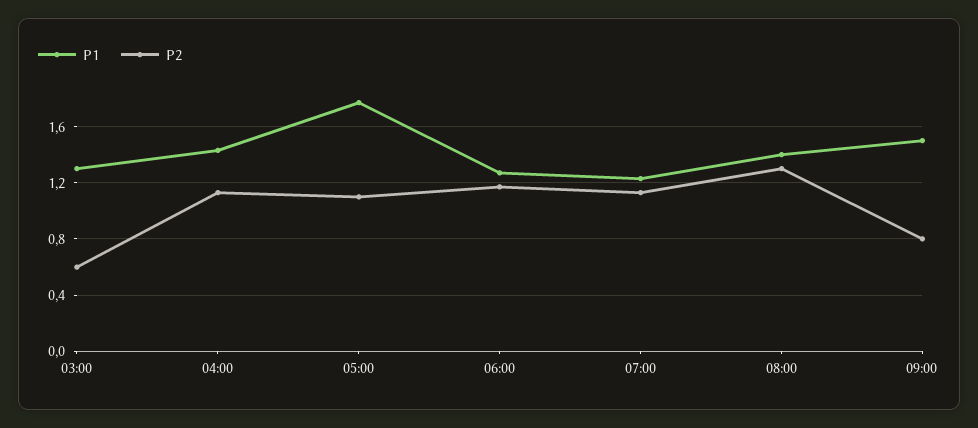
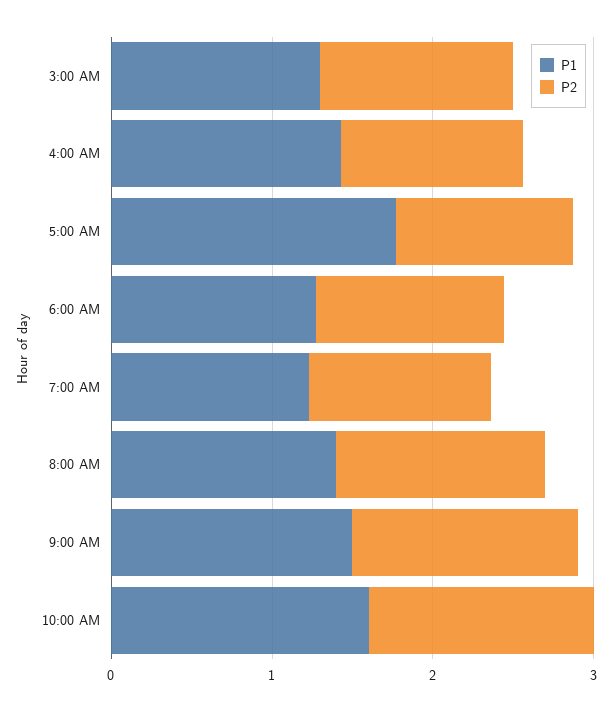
P2, 03:00: 0.6 -> 1.2
P2, 09:00: 0.8 -> 1.4
P1, 10:00 AM: none -> 1.6
P2, 10:00 AM: none -> 1.4

